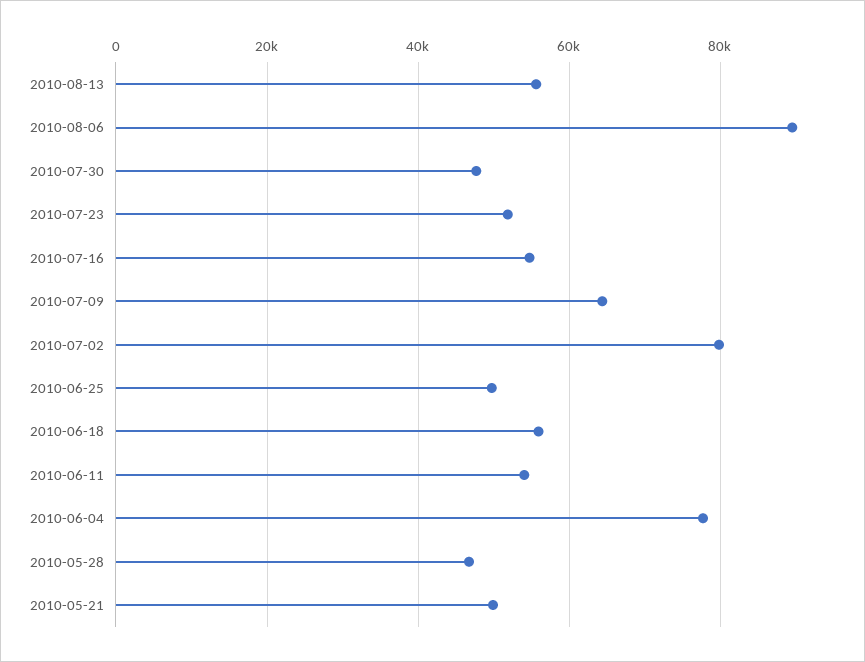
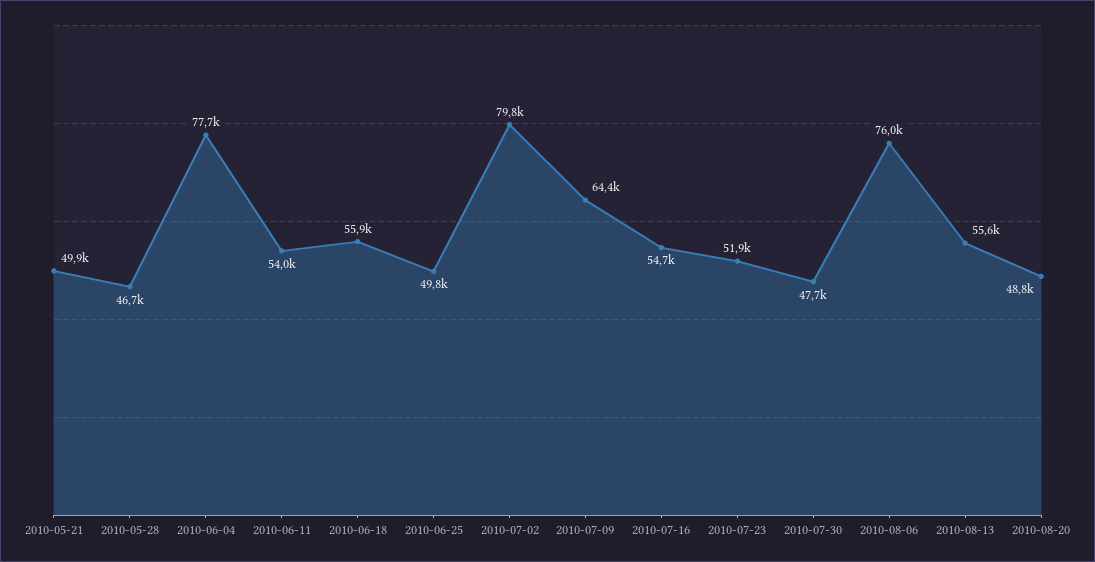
2010-08-06: 90000 -> 76000
2010-08-20: none -> 48800

